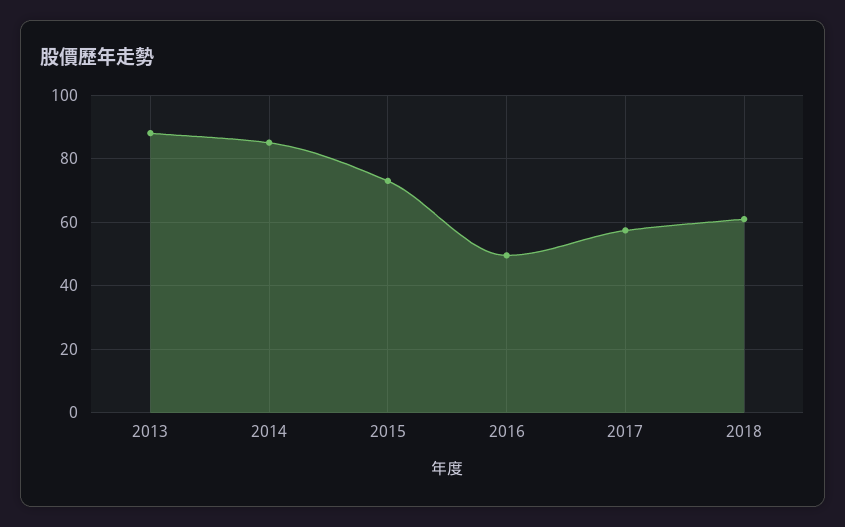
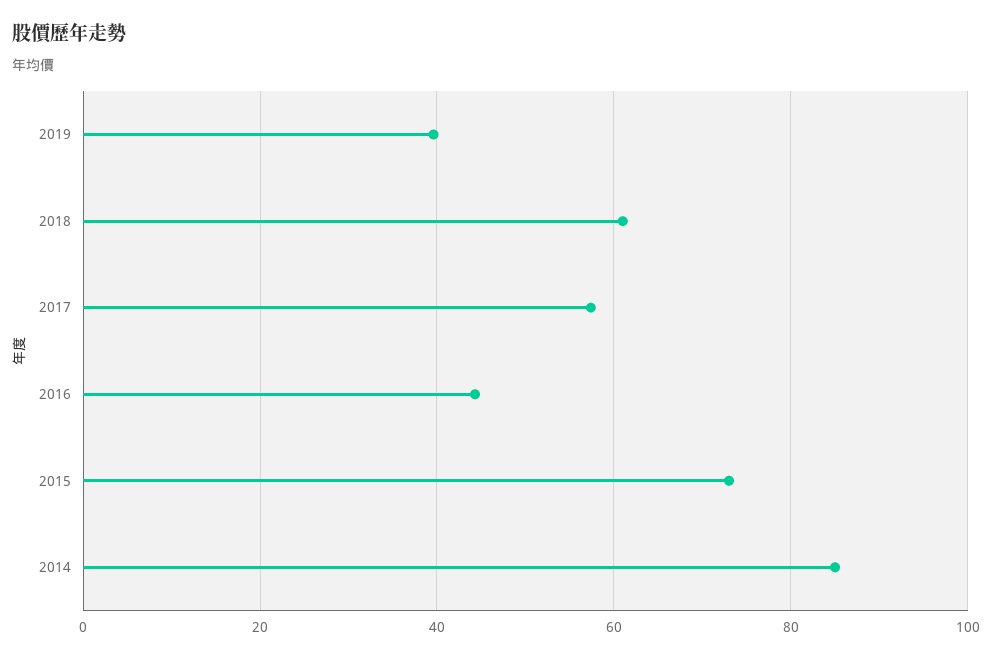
2013: 88 -> none
2016: 50 -> 44
2019: none -> 40

